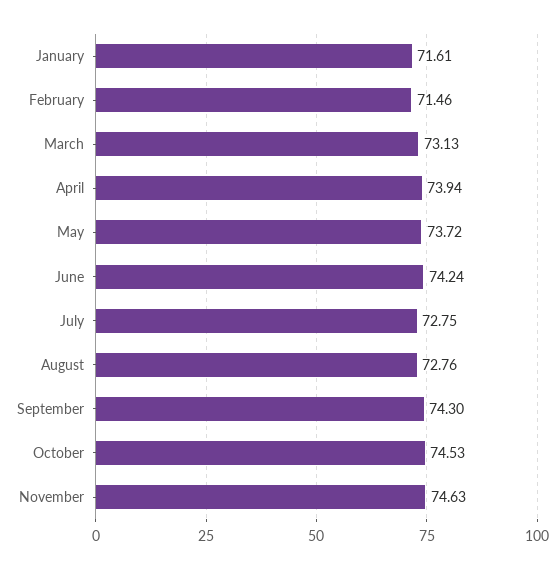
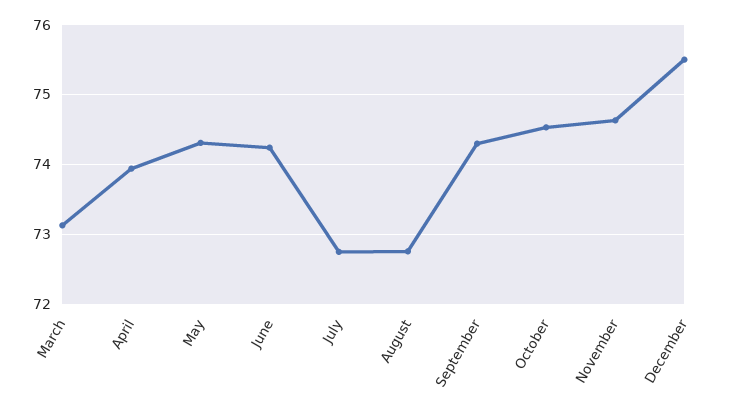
January: 71.61 -> none
February: 71.46 -> none
May: 73.72 -> 74.3
December: none -> 75.5

